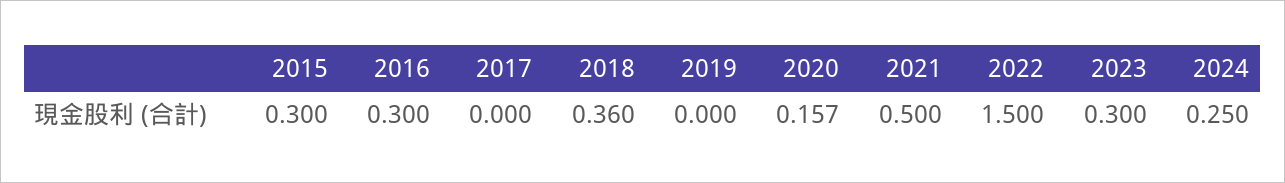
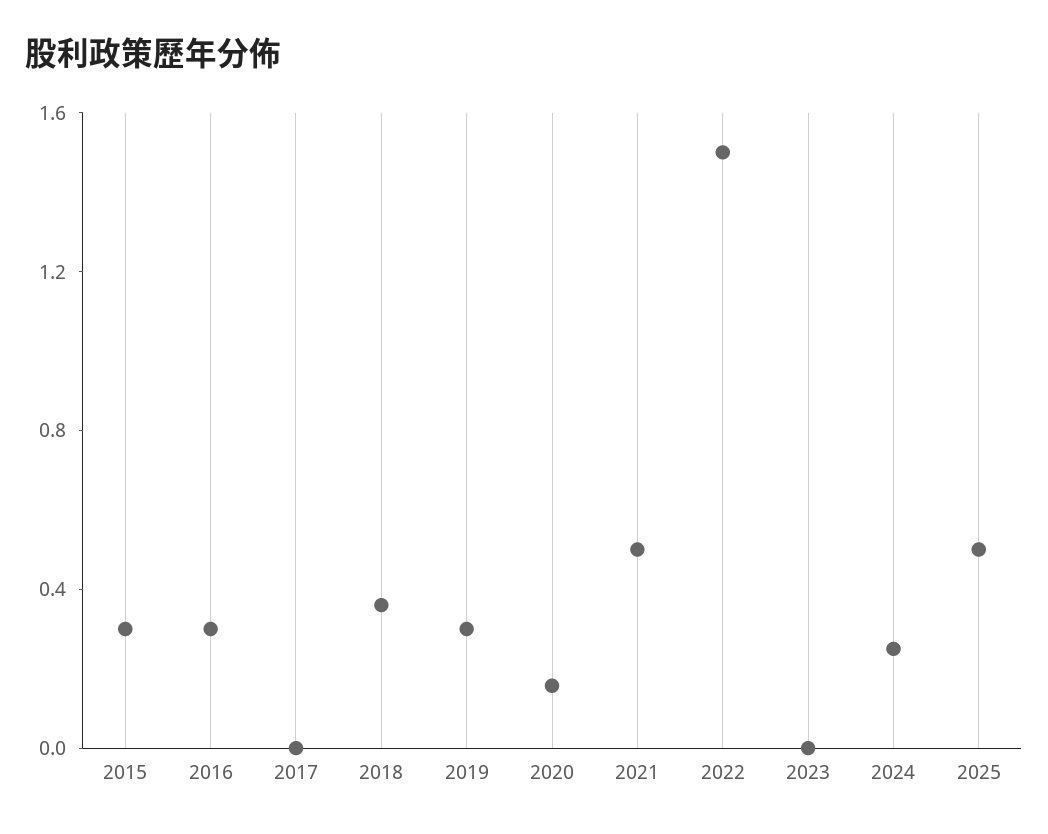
2019: 0 -> 0.3
2023: 0.3 -> 0
2025: none -> 0.5

